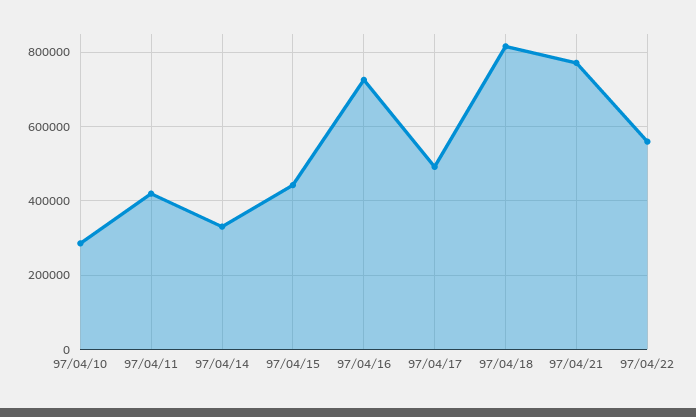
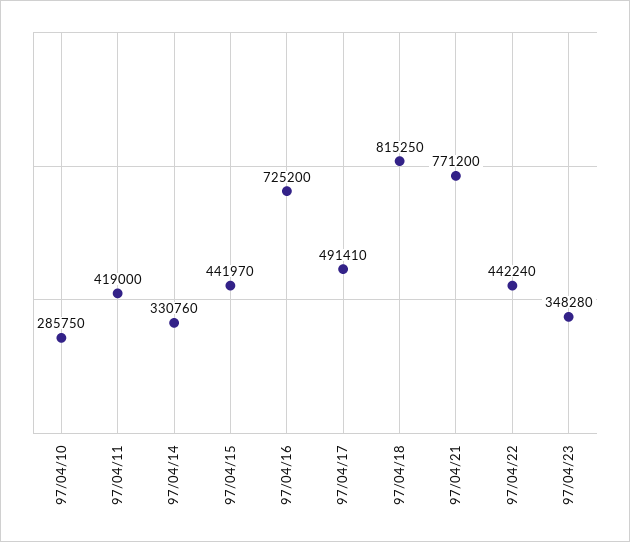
97/04/22: 560000 -> 442240
97/04/23: none -> 348280

